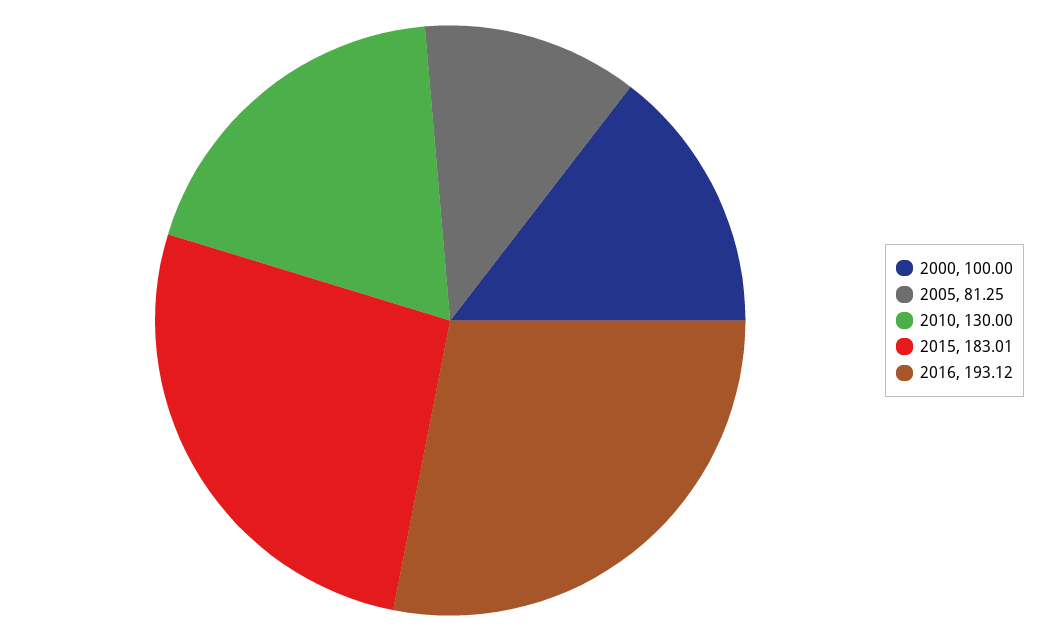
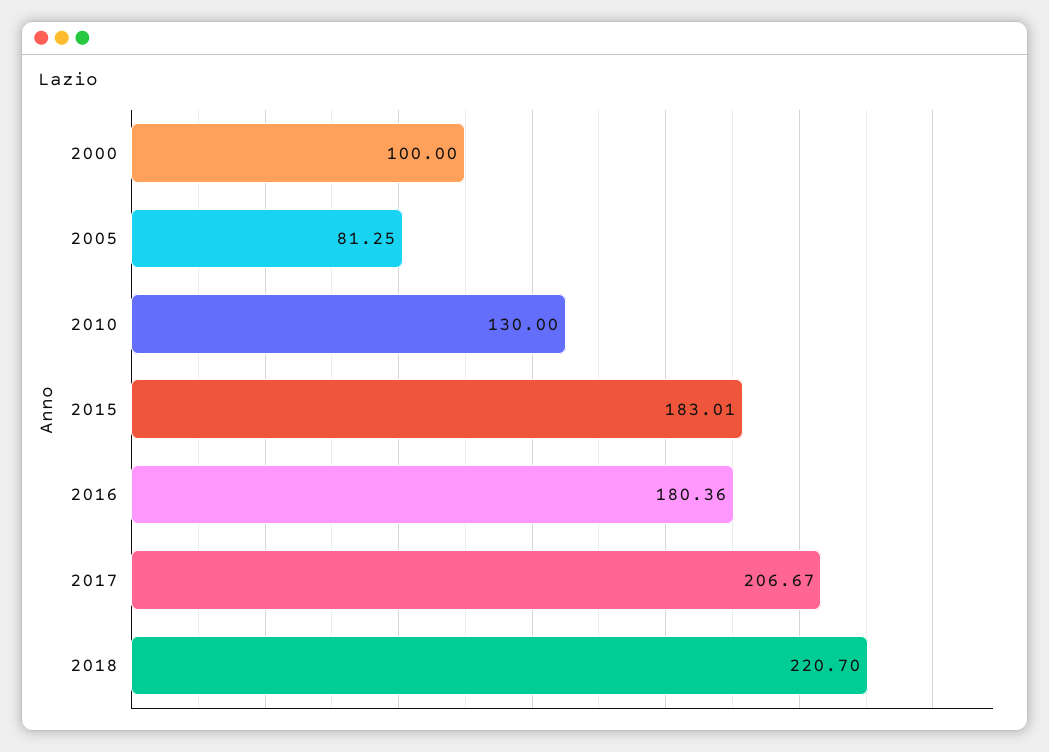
2016: 193.12 -> 180.36
2017: none -> 206.67
2018: none -> 220.7

